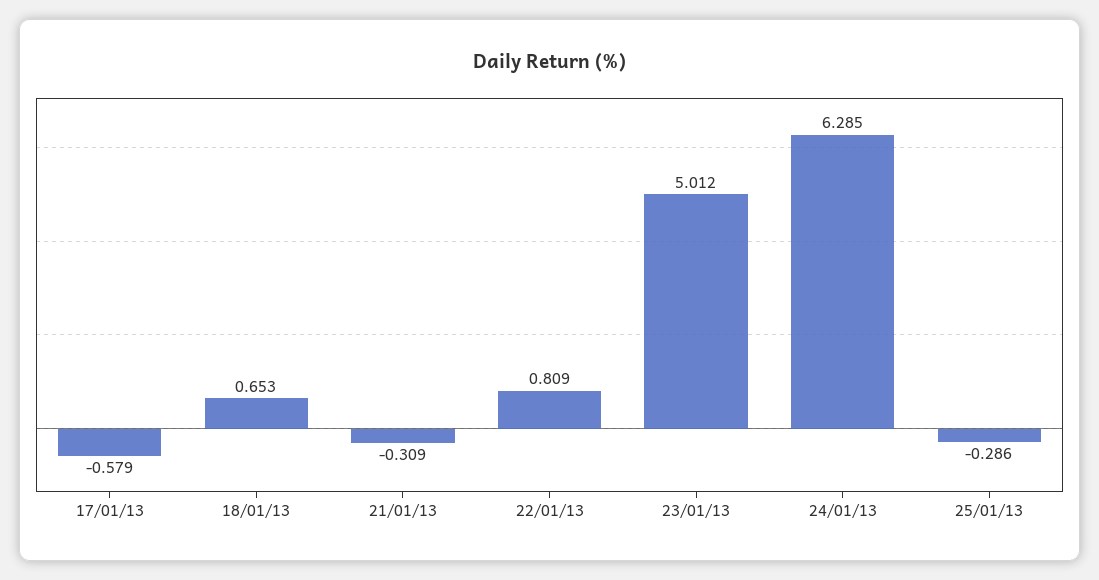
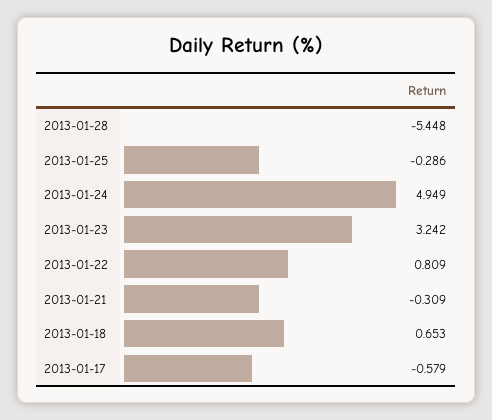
23/01/13: 5.012 -> 3.242
24/01/13: 6.285 -> 4.949
2013-01-28: none -> -5.448

